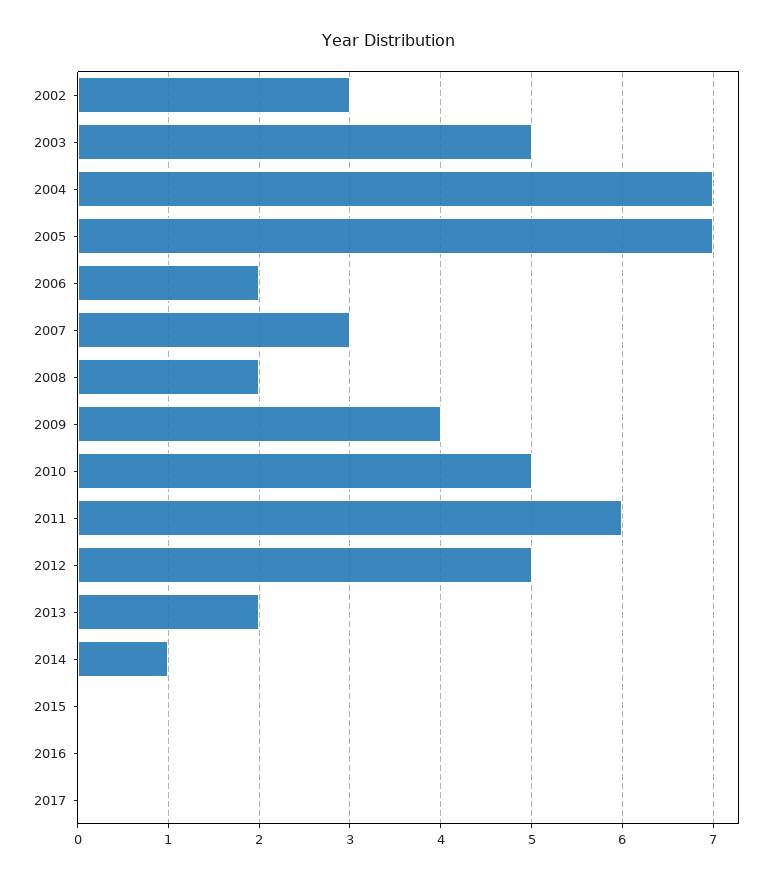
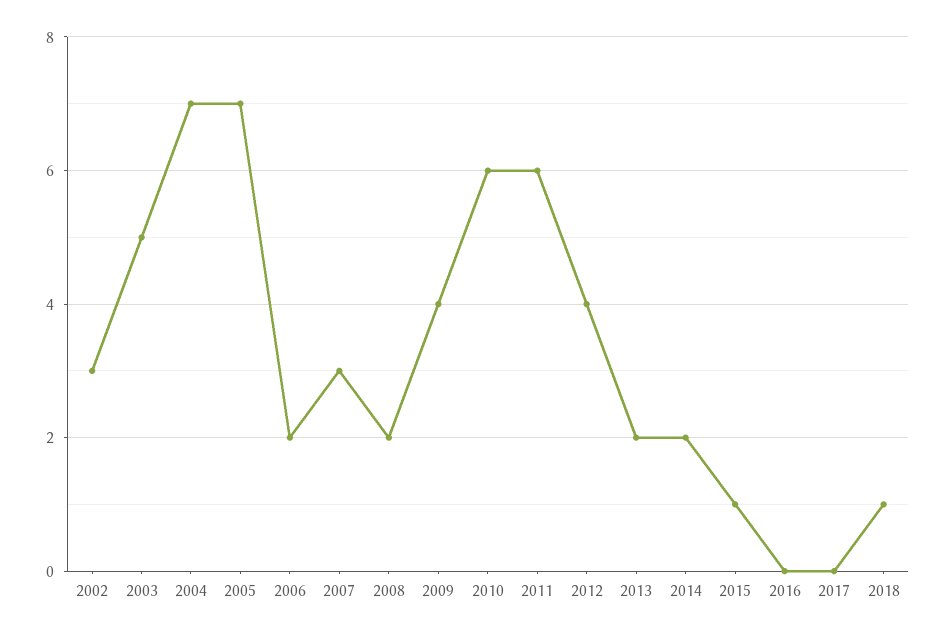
2010: 5 -> 6
2012: 5 -> 4
2014: 1 -> 2
2015: 0 -> 1
2018: none -> 1

